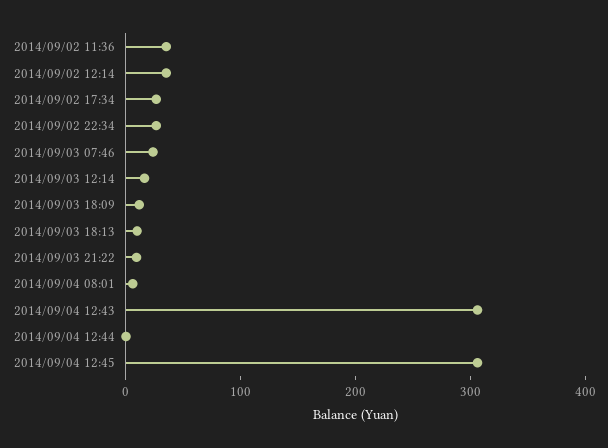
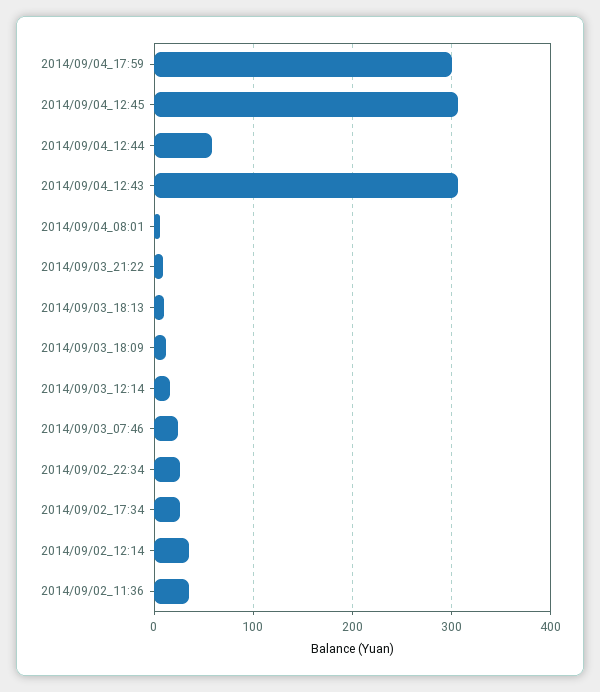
2014/09/04 12:44: 0 -> 60
2014/09/04_17:59: none -> 300

